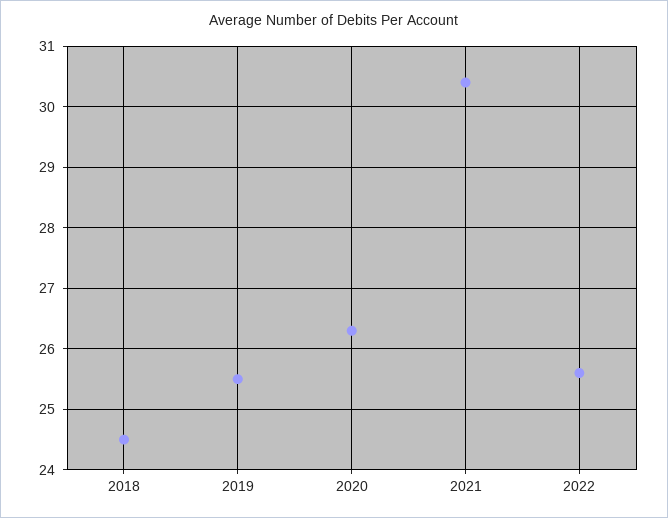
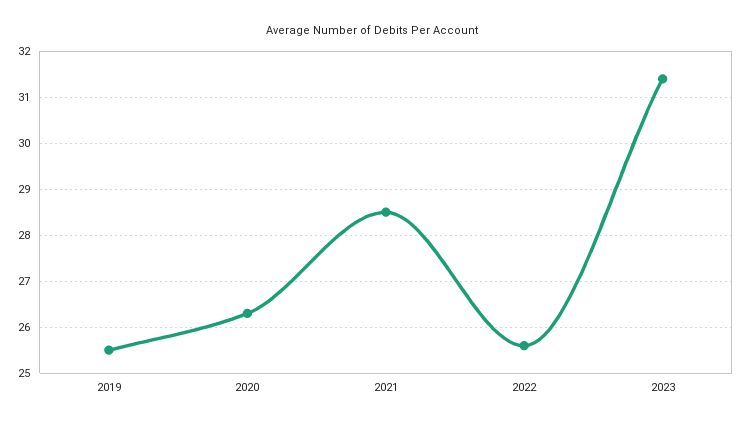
2018: 24.5 -> none
2021: 30.4 -> 28.5
2023: none -> 31.5

